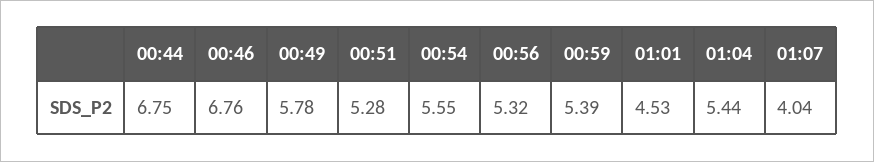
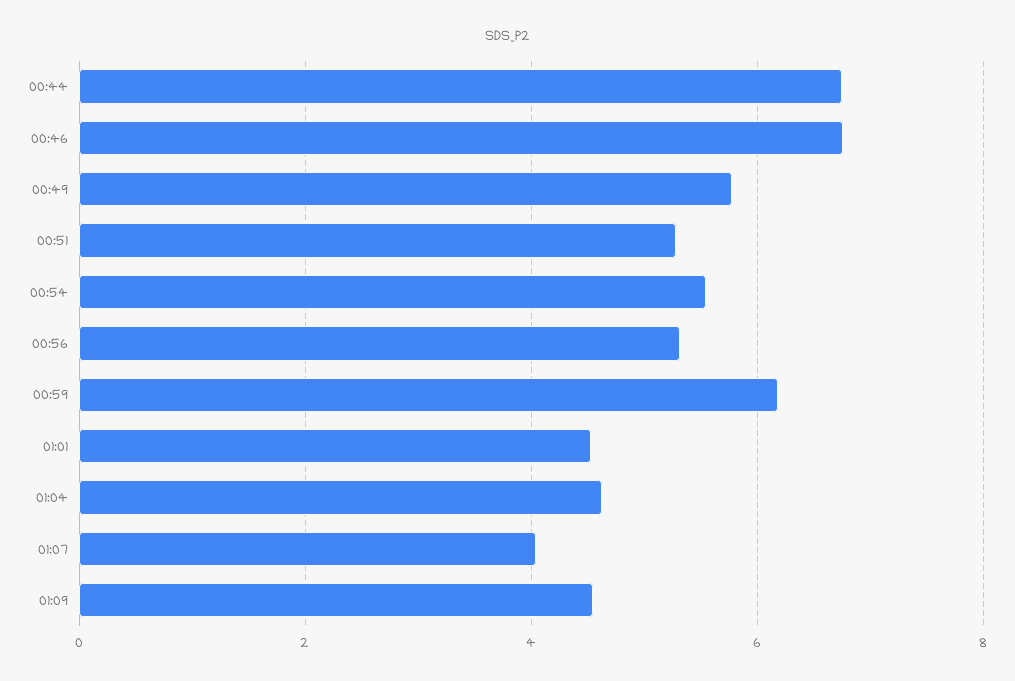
00:59: 5.39 -> 6.2
01:04: 5.44 -> 4.6
01:09: none -> 4.6

